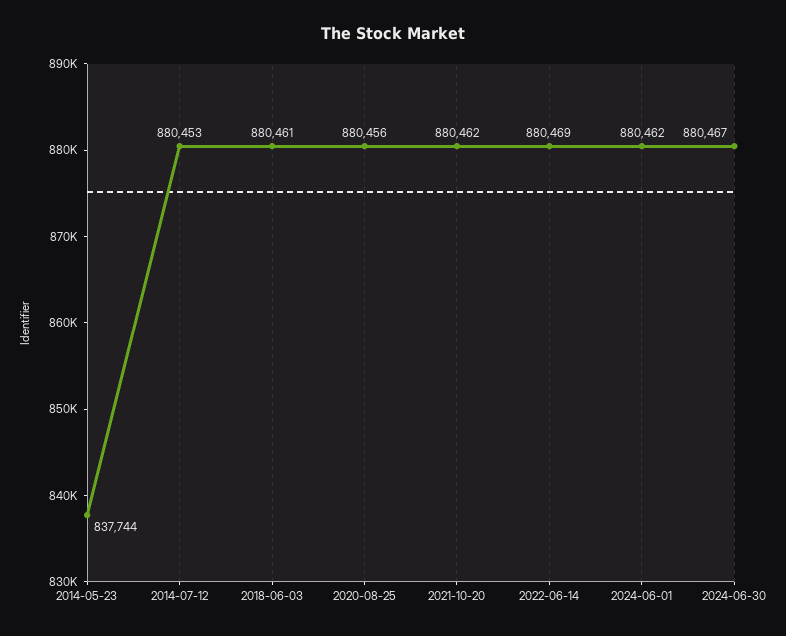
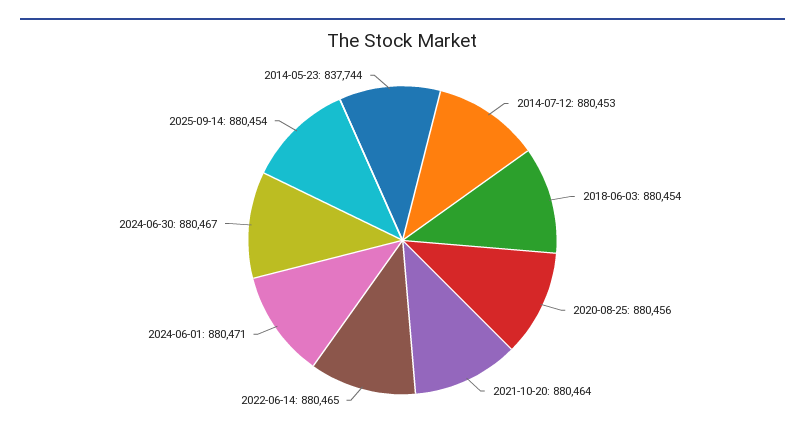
2018-06-03: 880461 -> 880454
2021-10-20: 880462 -> 880464
2022-06-14: 880469 -> 880465
2024-06-01: 880462 -> 880471
2025-09-14: none -> 880454

